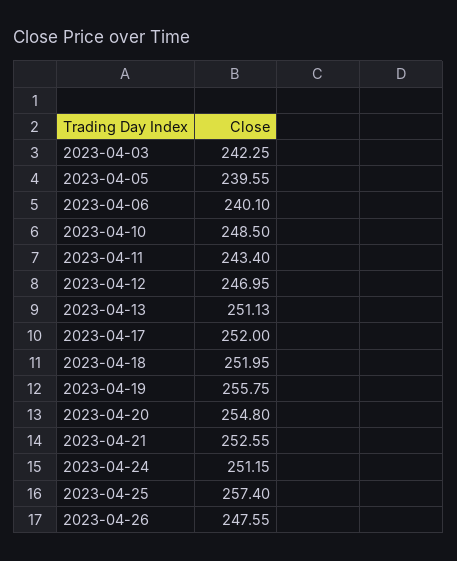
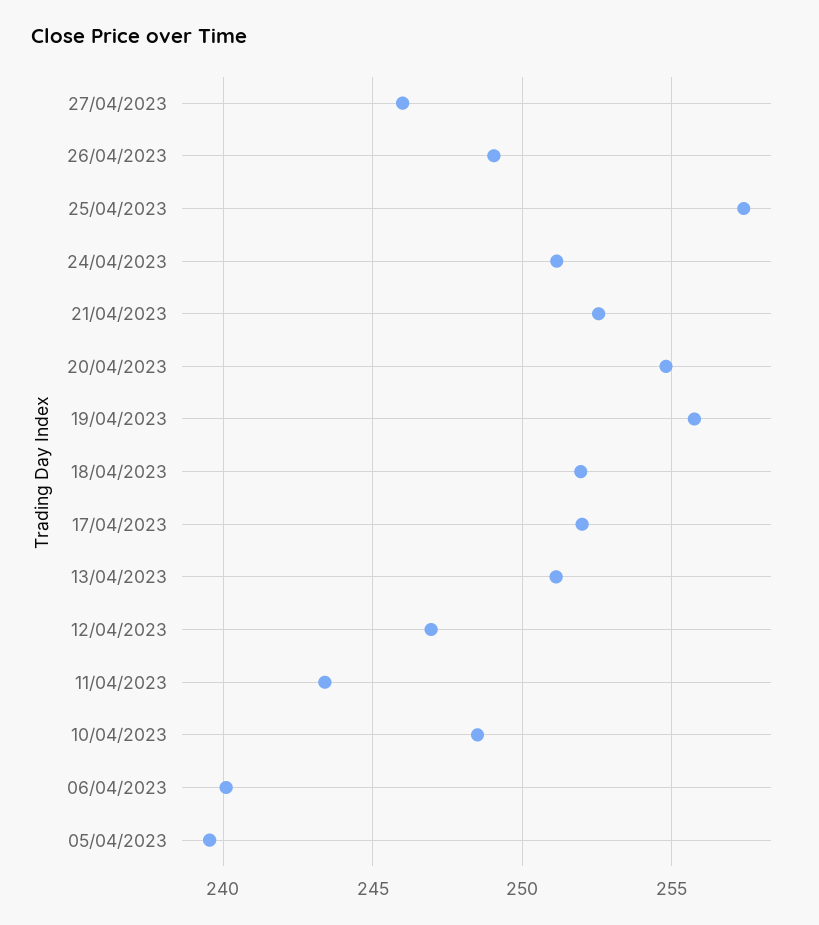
2023-04-03: 242.25 -> none
2023-04-26: 247.55 -> 249
27/04/2023: none -> 246

